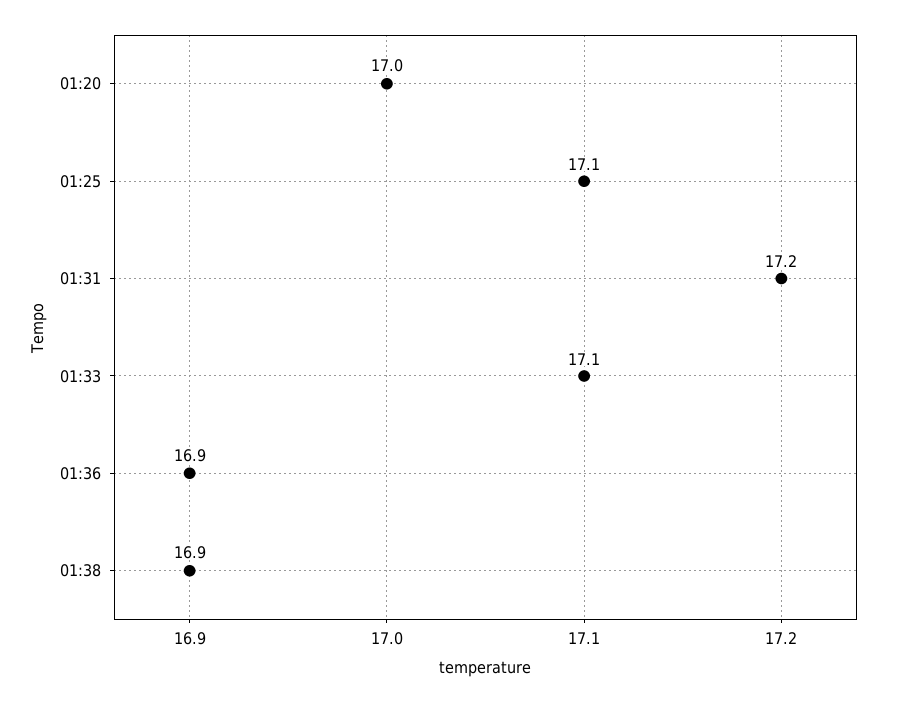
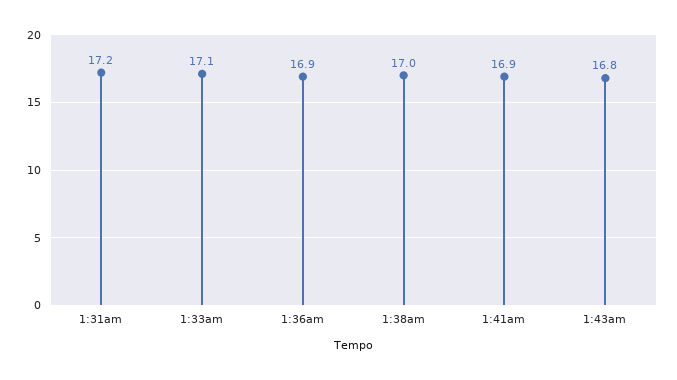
01:20: 17 -> none
01:25: 17.1 -> none
01:38: 16.9 -> 17
1:41am: none -> 16.9
1:43am: none -> 16.8

